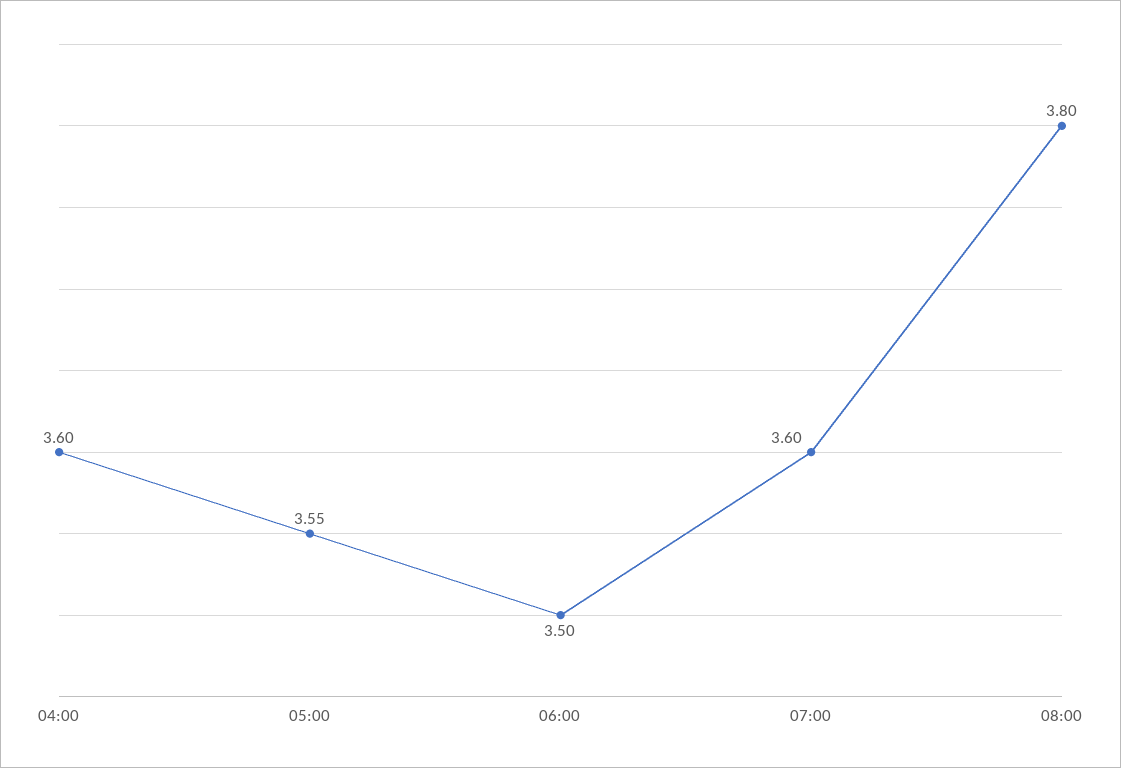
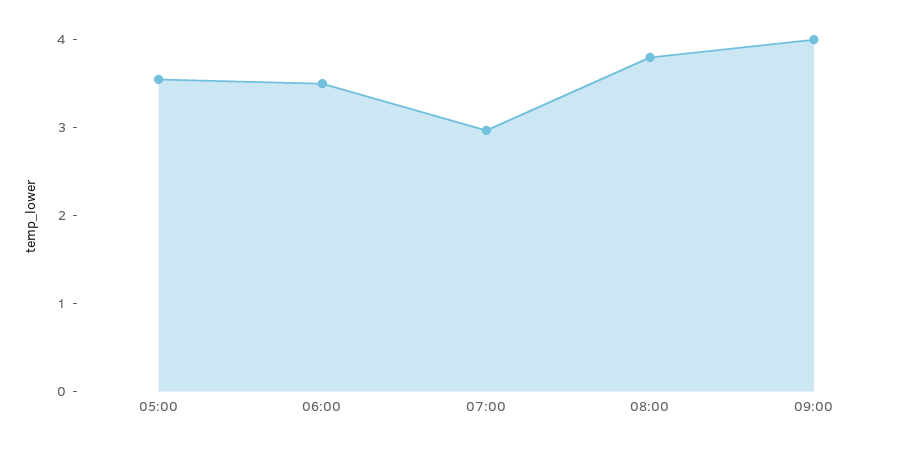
04:00: 3.6 -> none
07:00: 3.6 -> 3
09:00: none -> 4

